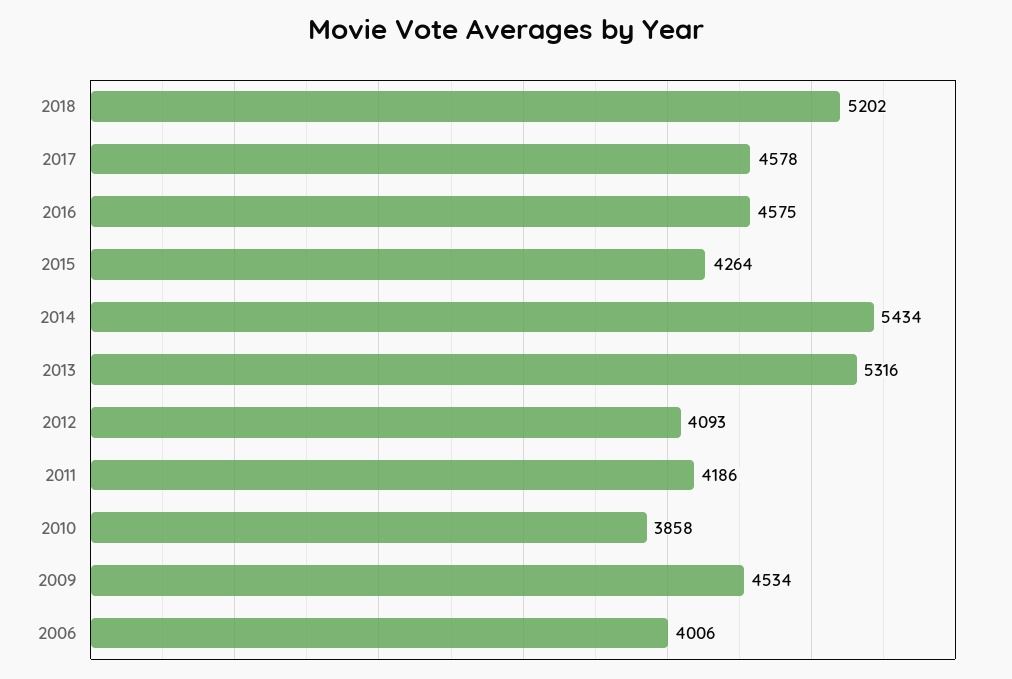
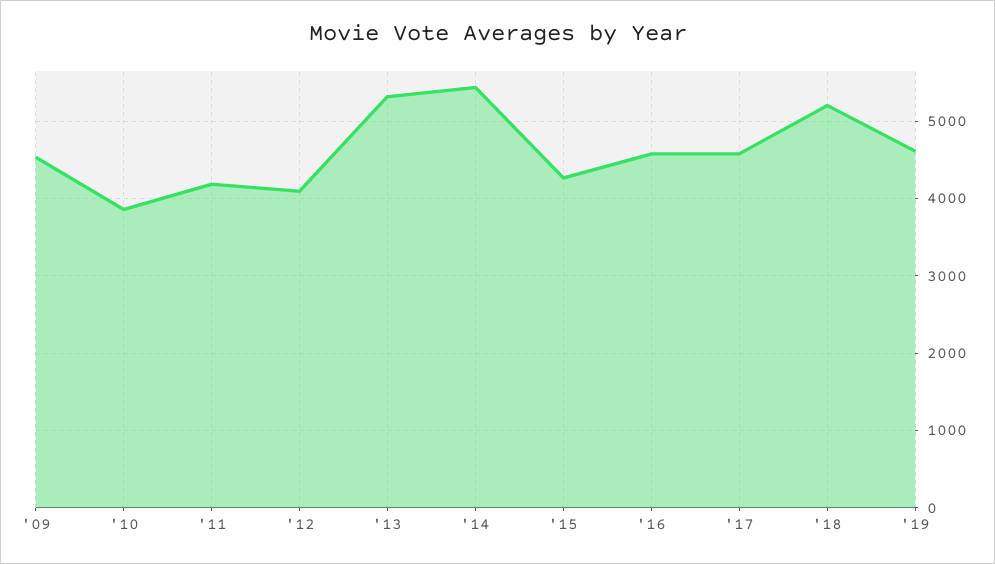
2006: 4006 -> none
'19: none -> 4600

